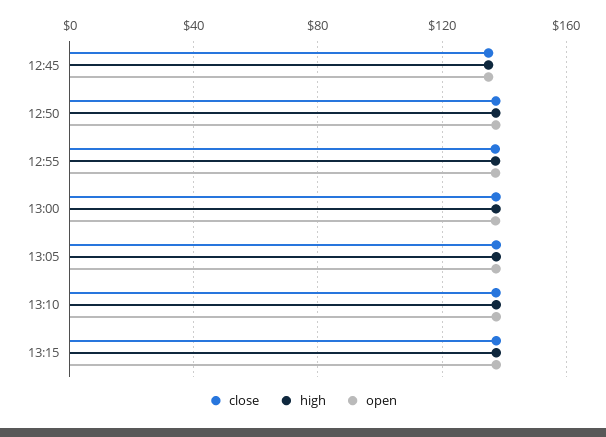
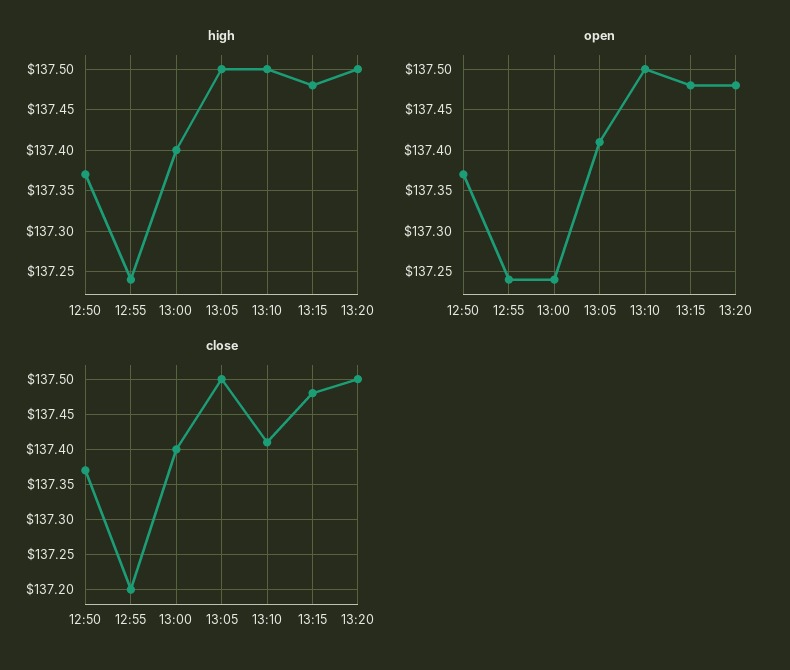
close, 12:45: 135 -> none
high, 12:45: 135 -> none
open, 12:45: 135 -> none
high, 13:20: none -> 137.5
open, 13:20: none -> 137.48
close, 13:20: none -> 137.5

